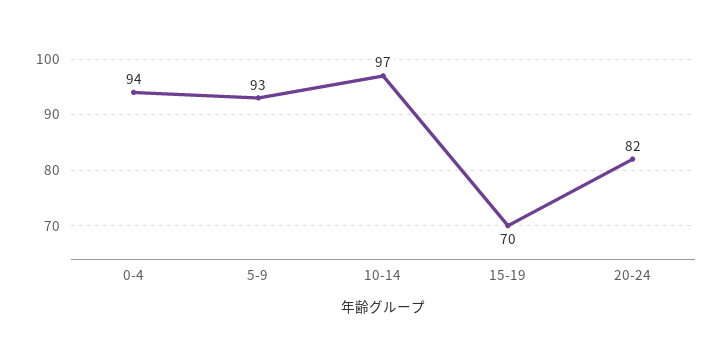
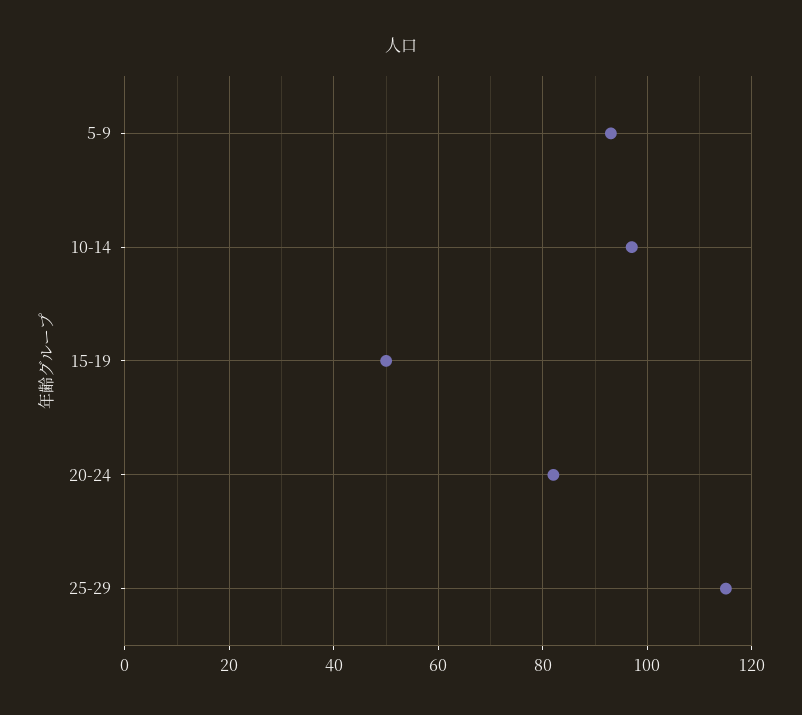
0-4: 94 -> none
15-19: 70 -> 50
25-29: none -> 115

